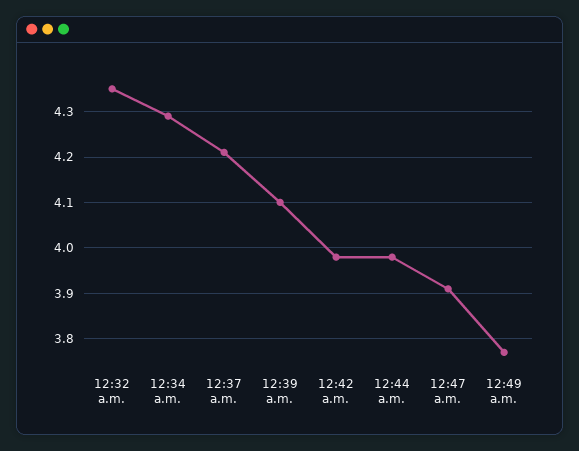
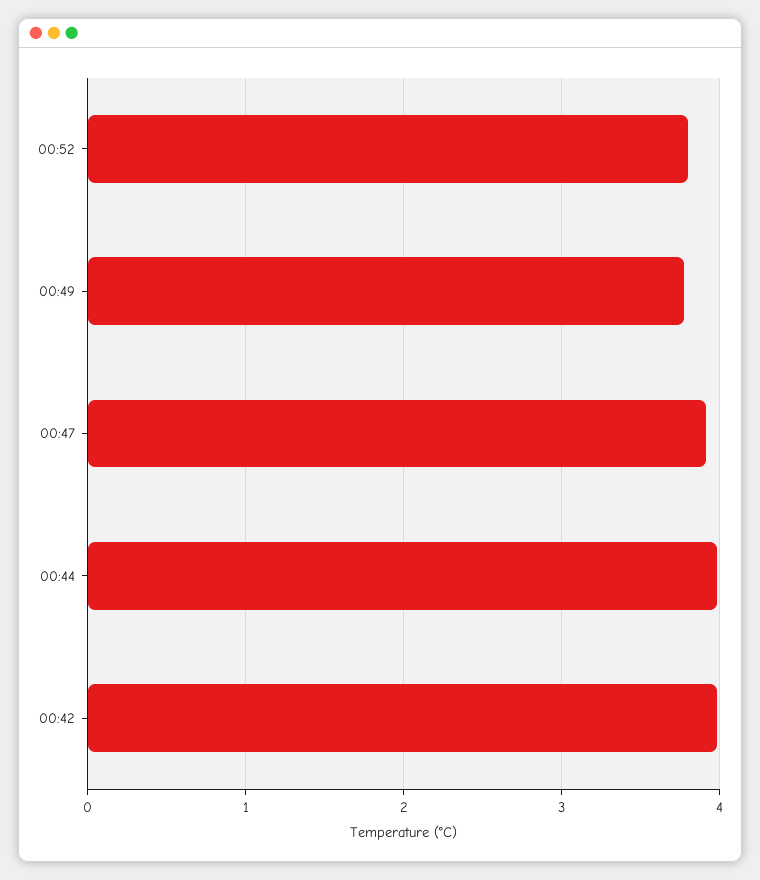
12:32 a.m.: 4.35 -> none
12:34 a.m.: 4.3 -> none
12:37 a.m.: 4.2 -> none
12:39 a.m.: 4.1 -> none
00:52: none -> 3.8

